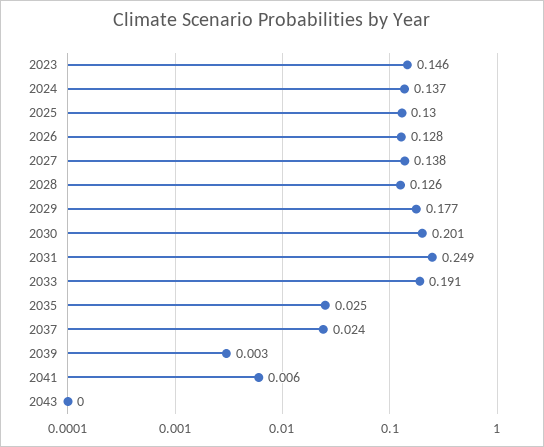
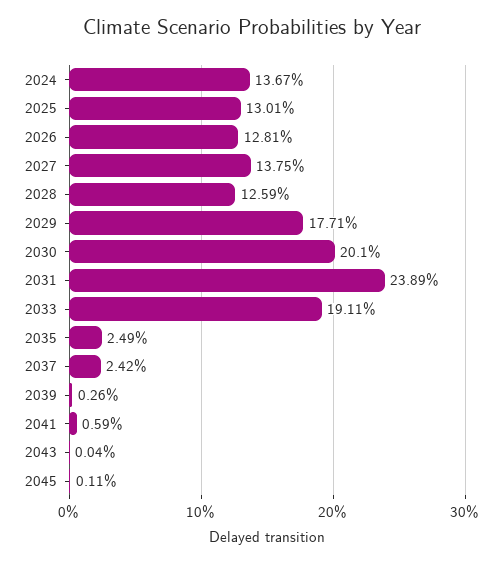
2023: 0.146 -> none
2031: 0.249 -> 0.2389
2045: none -> 0.0011

